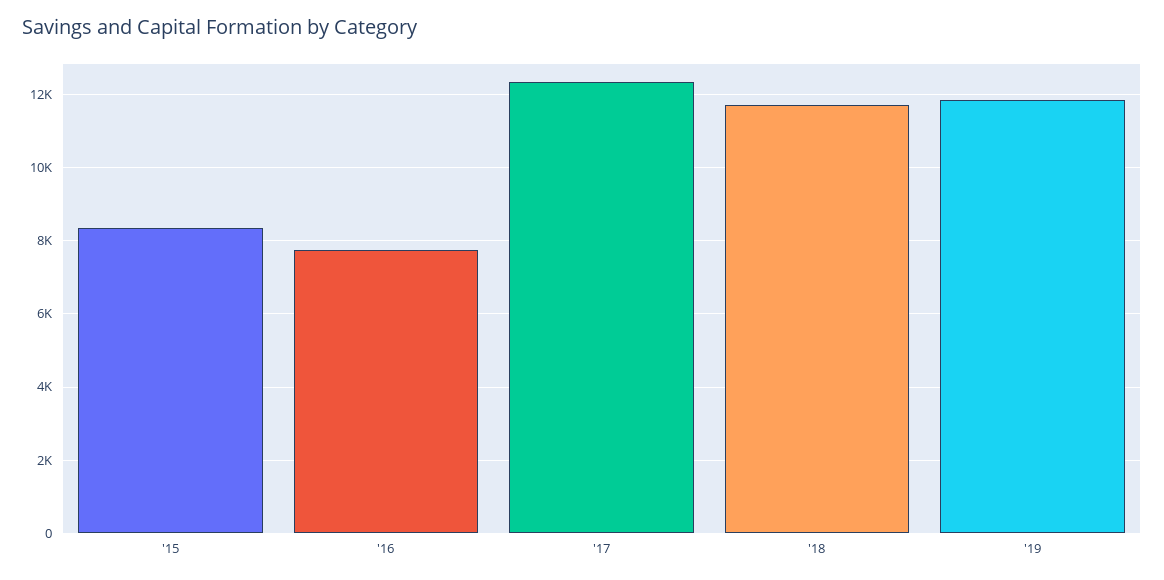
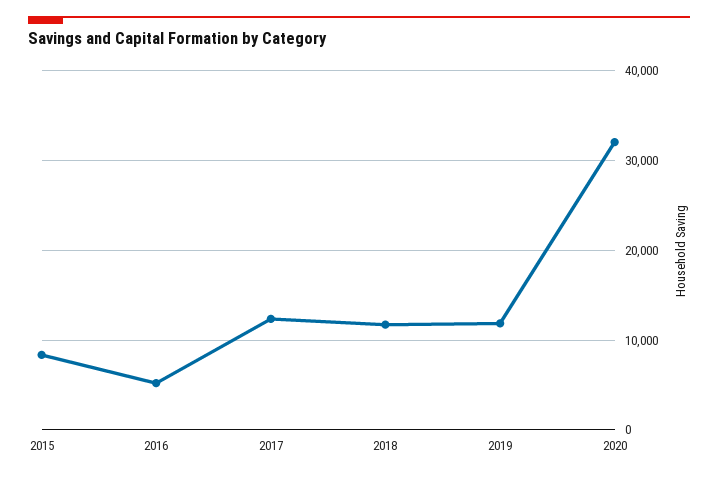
'16: 7800 -> 5000
2020: none -> 32000

